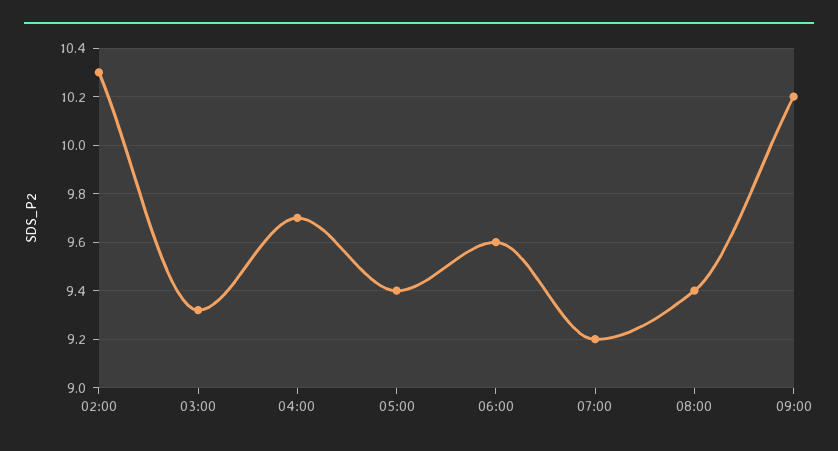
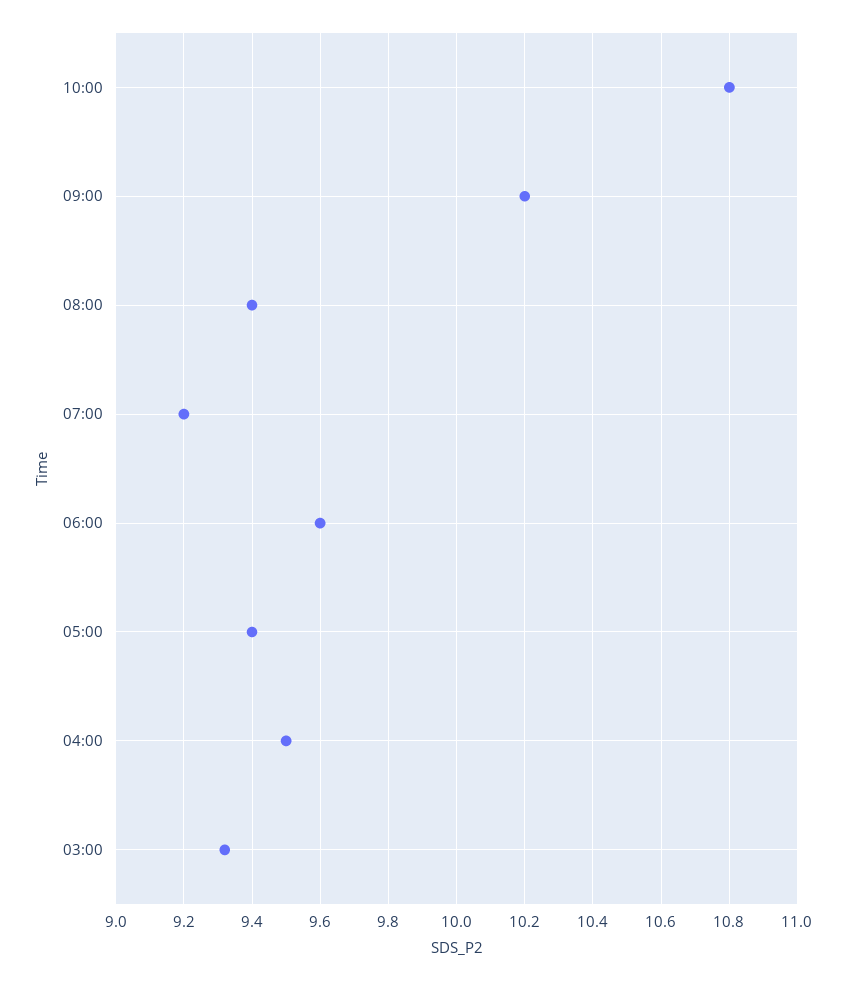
02:00: 10.3 -> none
04:00: 9.7 -> 9.5
10:00: none -> 10.8

